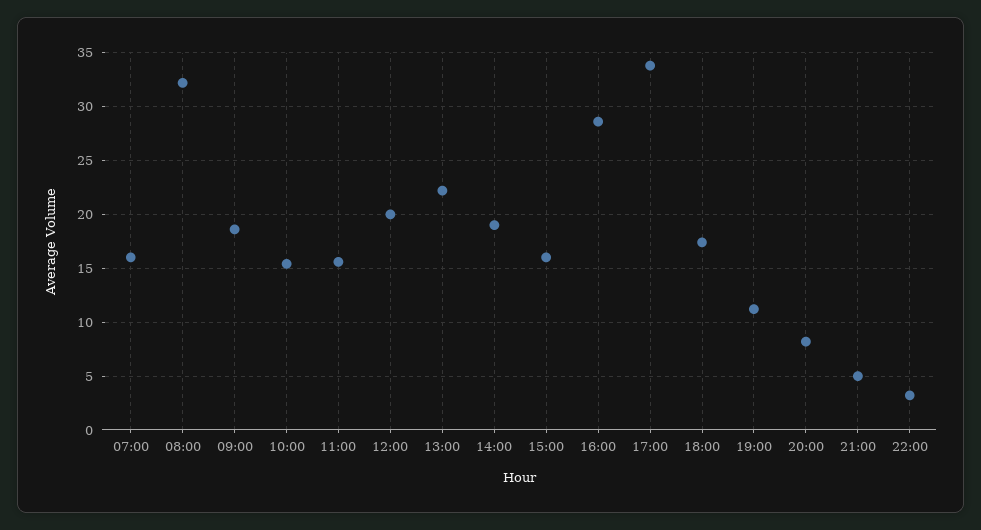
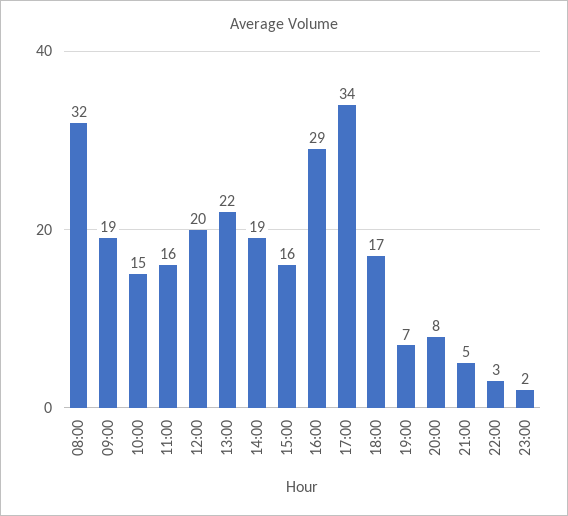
07:00: 16 -> none
19:00: 11 -> 7
23:00: none -> 2

